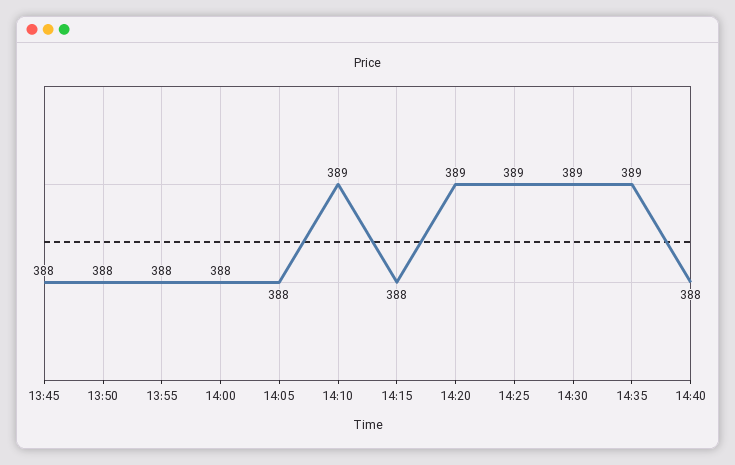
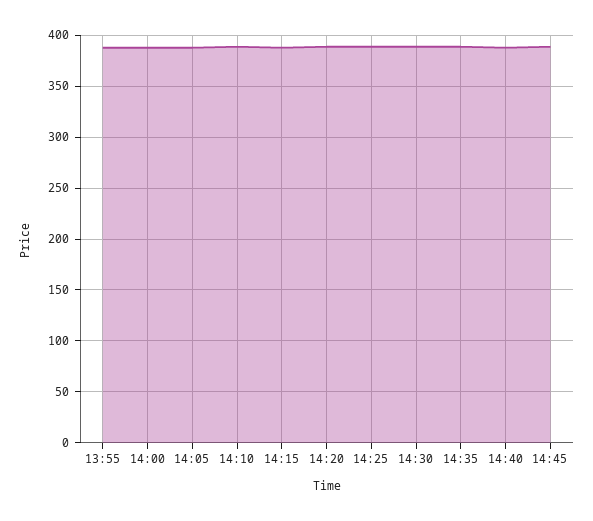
13:45: 388 -> none
13:50: 388 -> none
14:45: none -> 390

